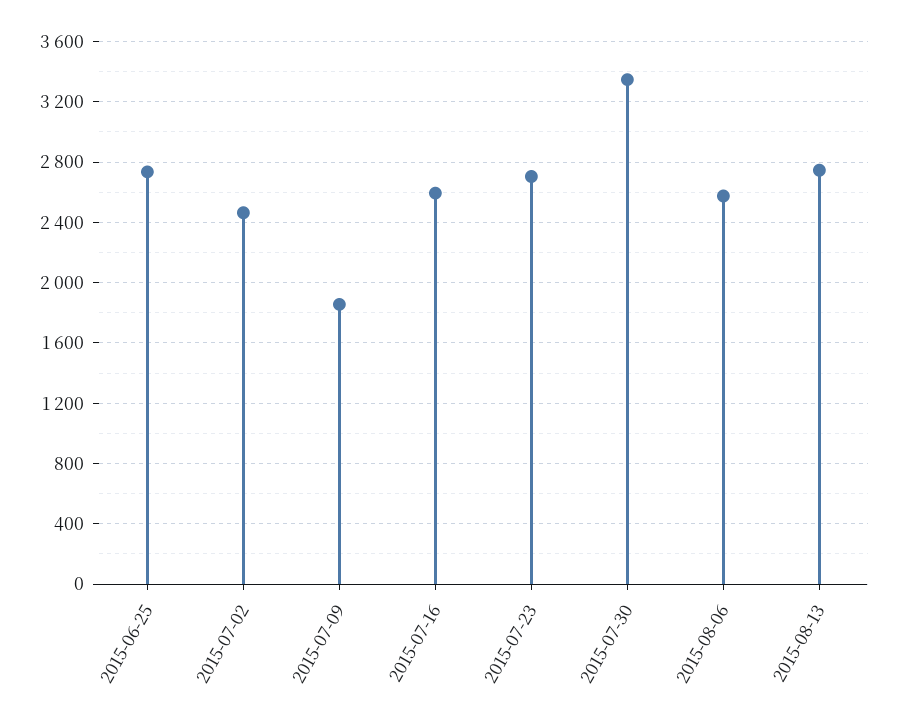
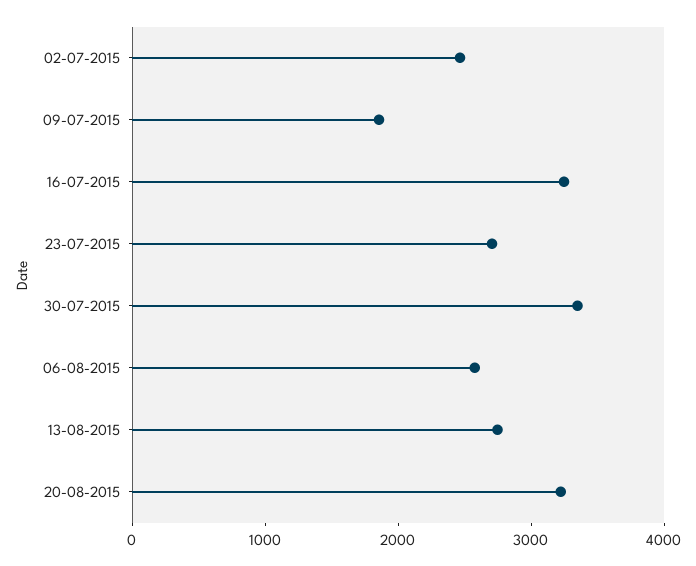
2015-06-25: 2750 -> none
2015-07-16: 2600 -> 3200
20-08-2015: none -> 3200

